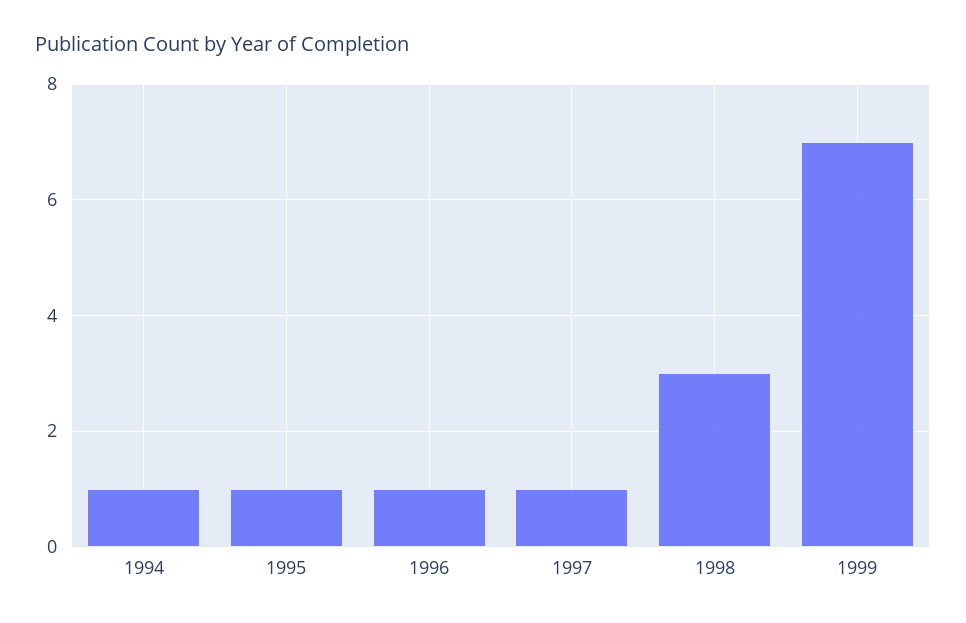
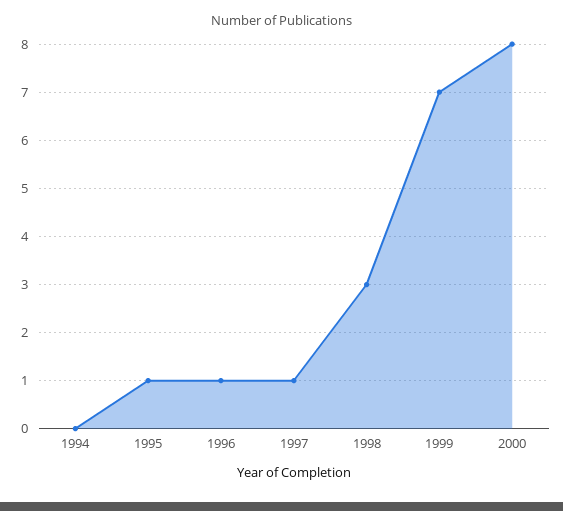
1994: 1 -> 0
2000: none -> 8

